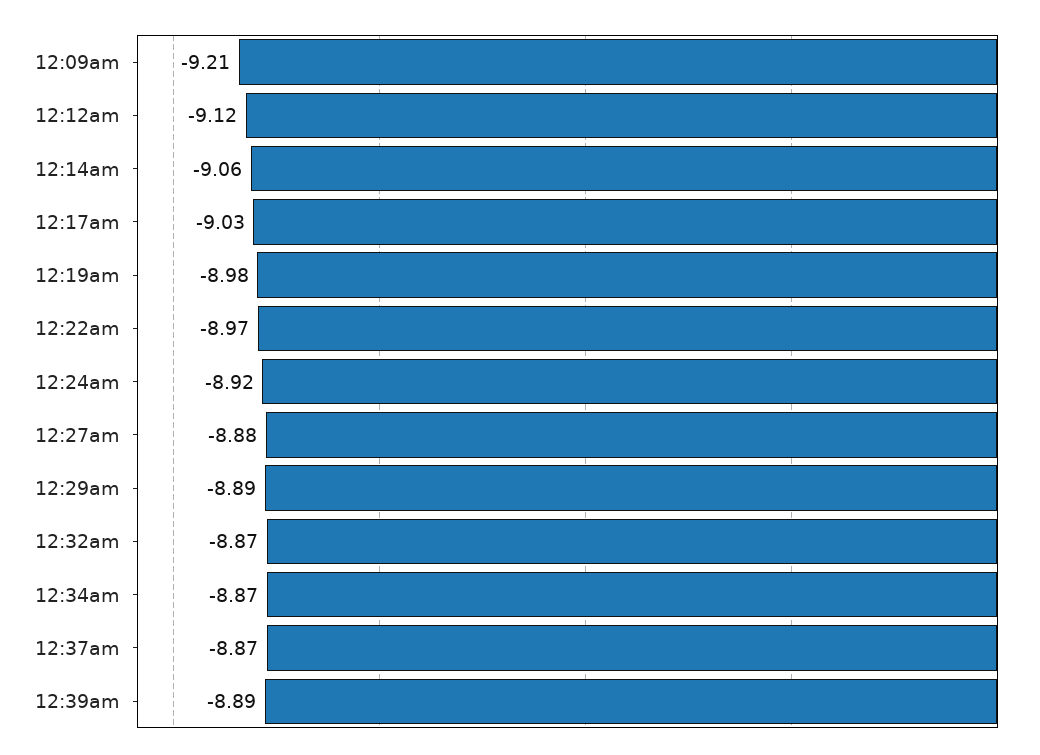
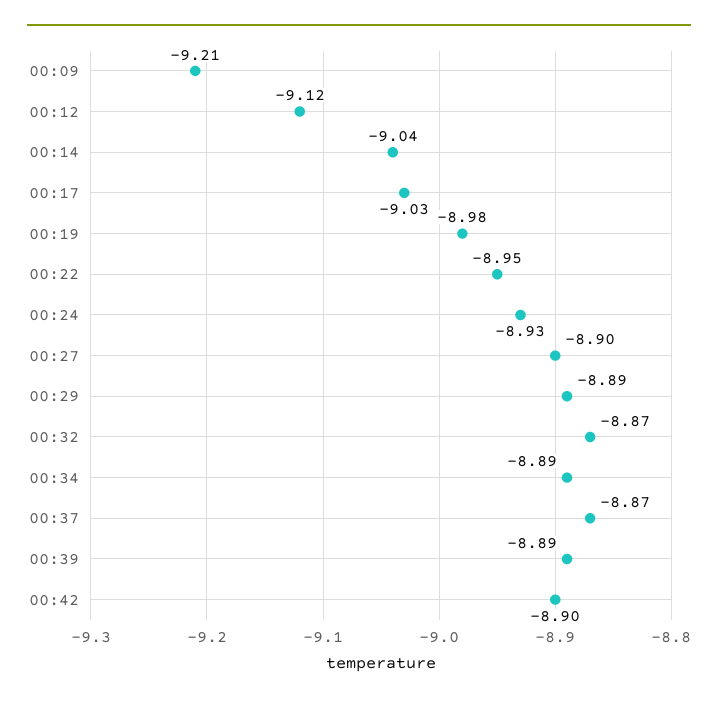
12:14am: -9.06 -> -9.04
12:22am: -8.97 -> -8.95
12:24am: -8.92 -> -8.93
12:27am: -8.88 -> -8.9
12:34am: -8.87 -> -8.89
00:42: none -> -8.9

